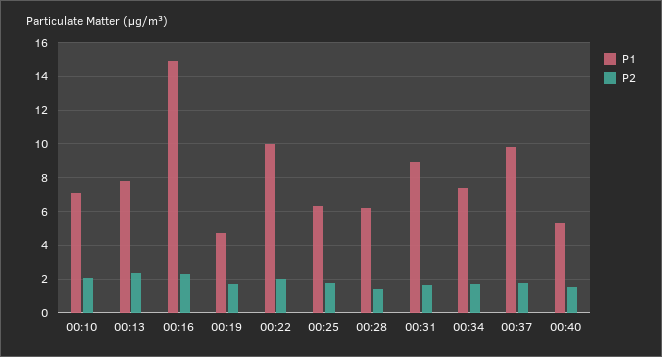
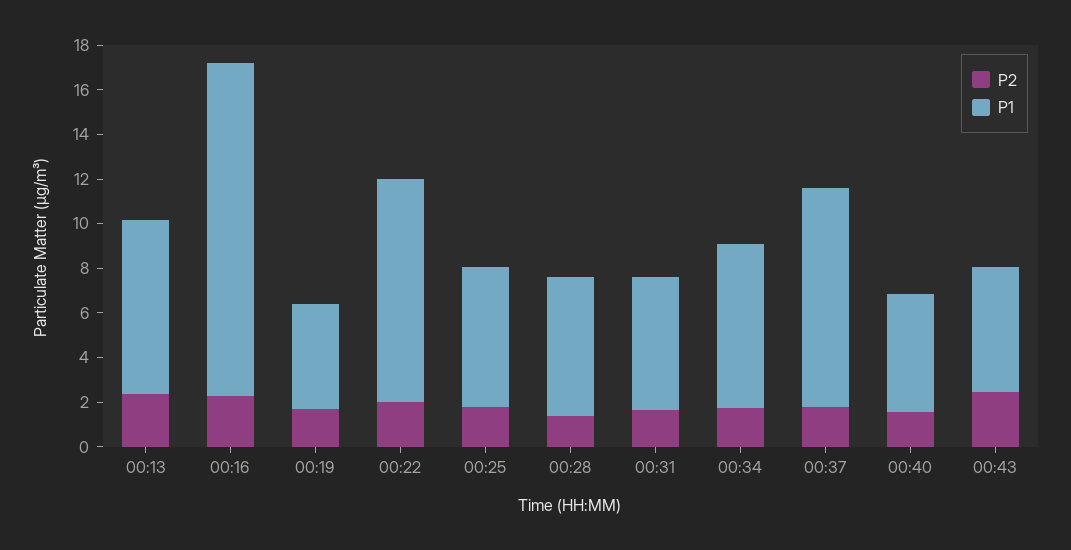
P1, 00:10: 7 -> none
P2, 00:10: 2 -> none
P1, 00:31: 9 -> 6
P2, 00:43: none -> 2.5
P1, 00:43: none -> 5.5

